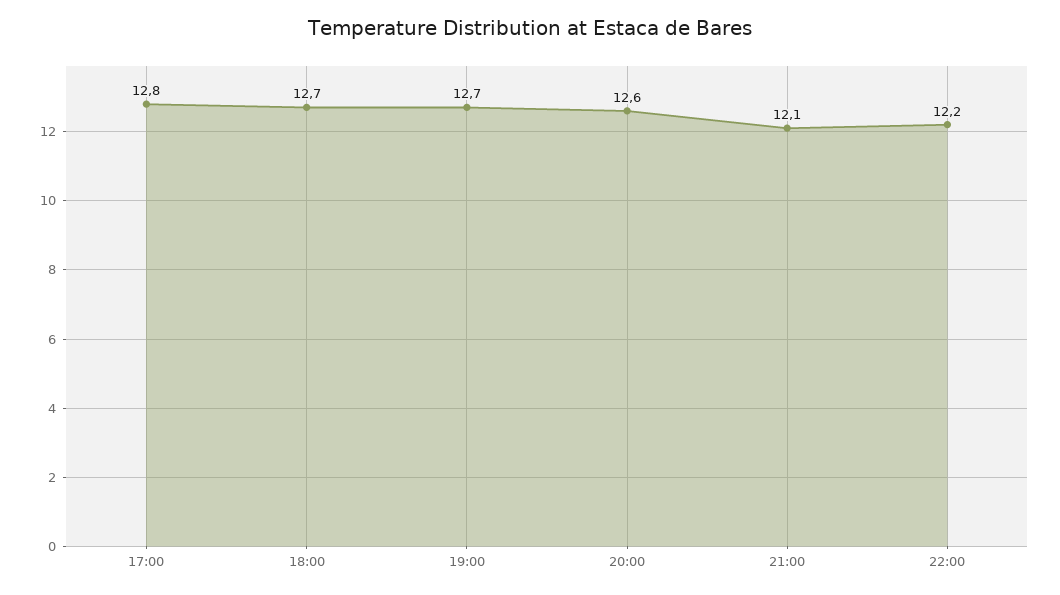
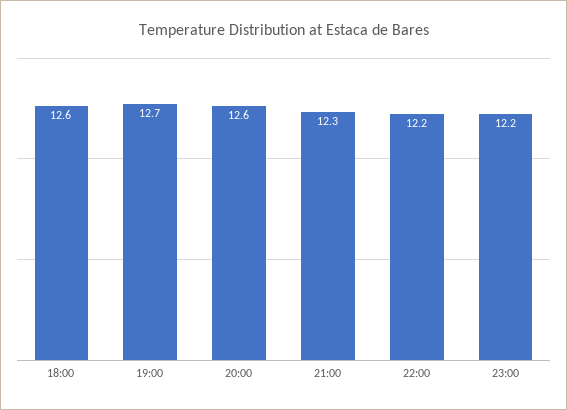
17:00: 12.8 -> none
18:00: 12.7 -> 12.6
21:00: 12.1 -> 12.3
23:00: none -> 12.2

